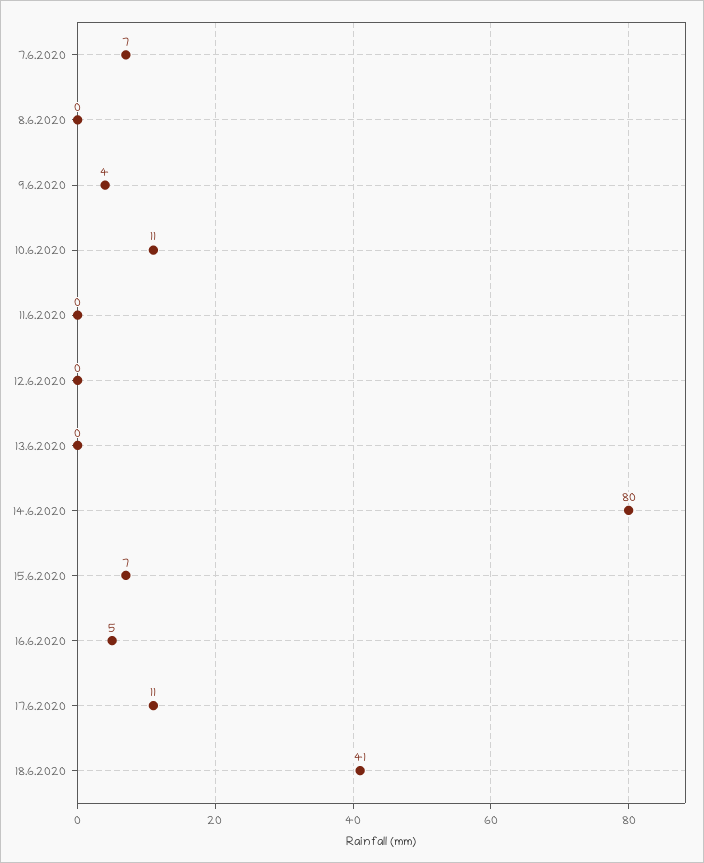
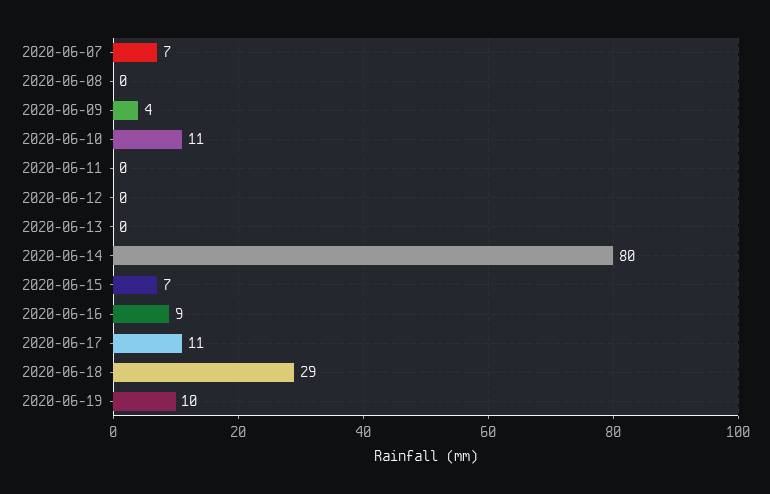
16.6.2020: 5 -> 9
18.6.2020: 41 -> 29
2020-06-19: none -> 10

